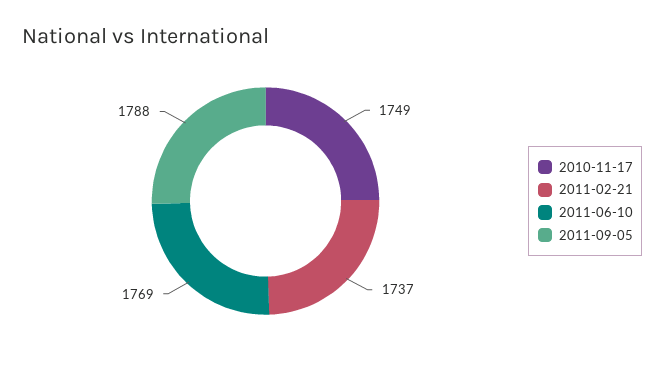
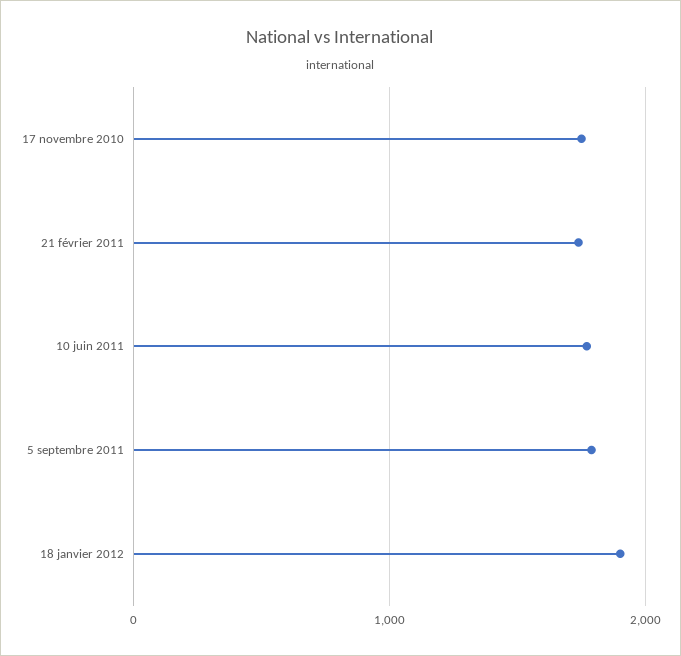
18 janvier 2012: none -> 1900

